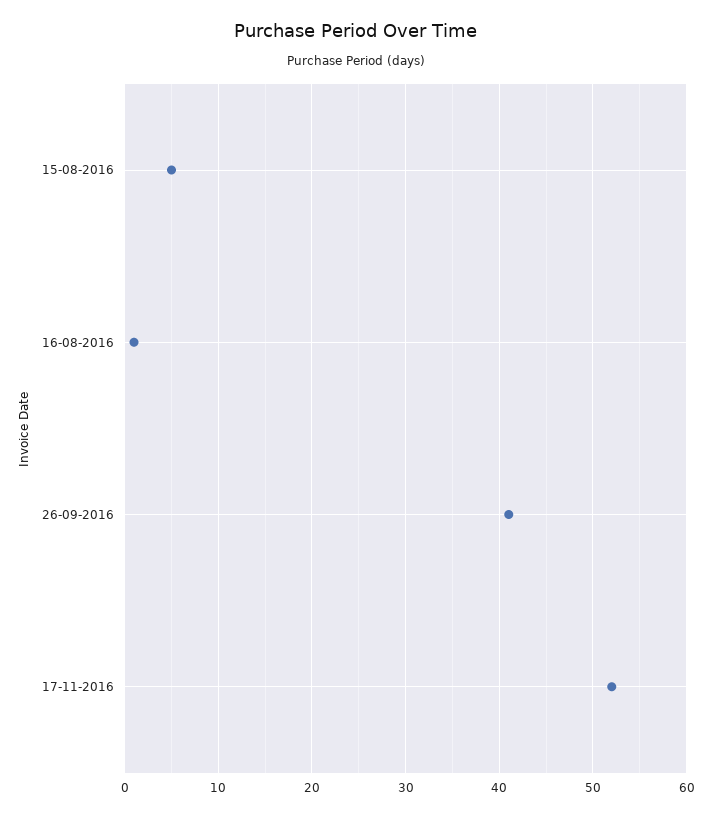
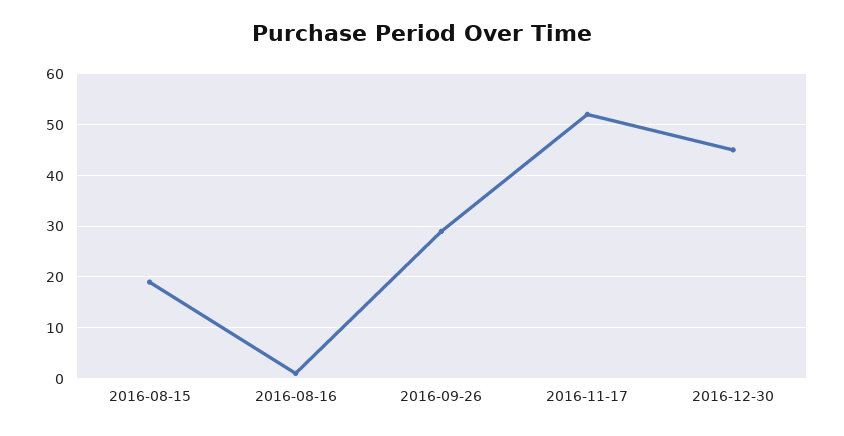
15-08-2016: 5 -> 20
26-09-2016: 41 -> 30
2016-12-30: none -> 45

